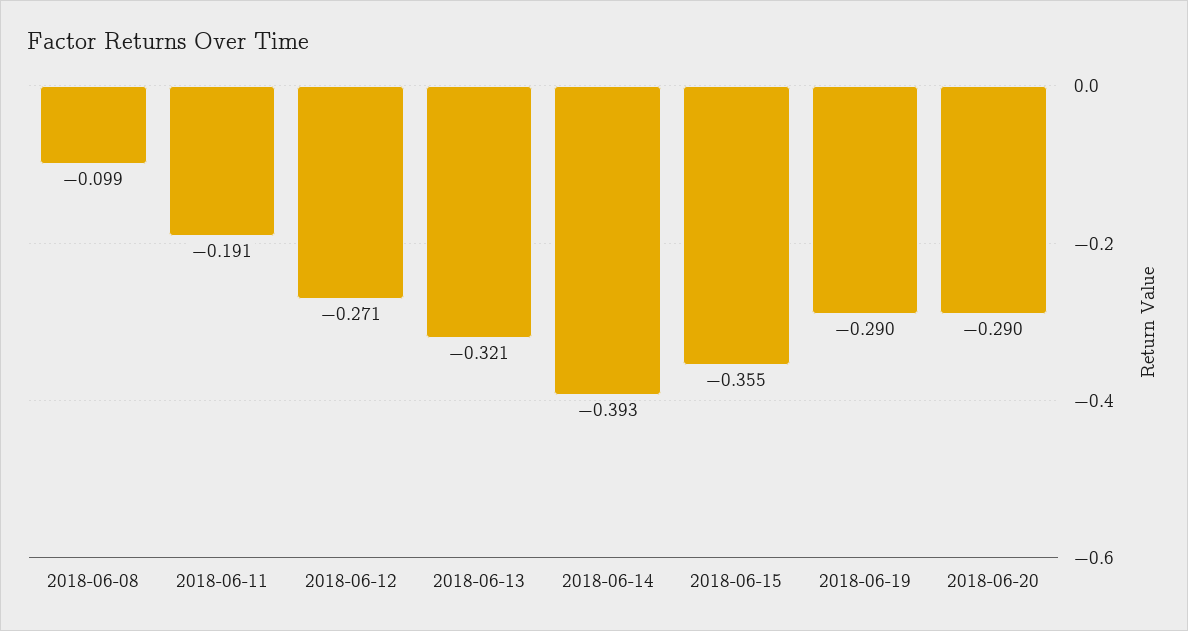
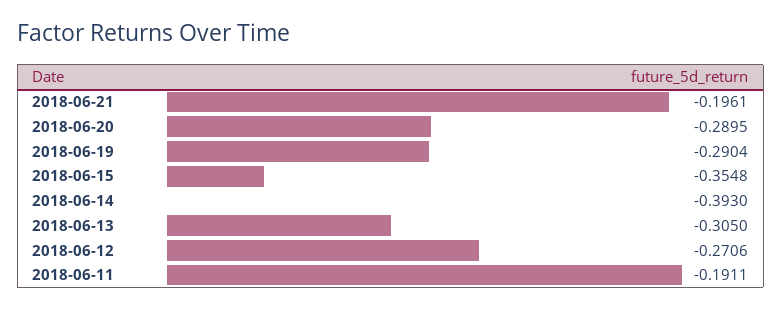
2018-06-08: -0.099 -> none
2018-06-13: -0.321 -> -0.305
2018-06-21: none -> -0.1961

